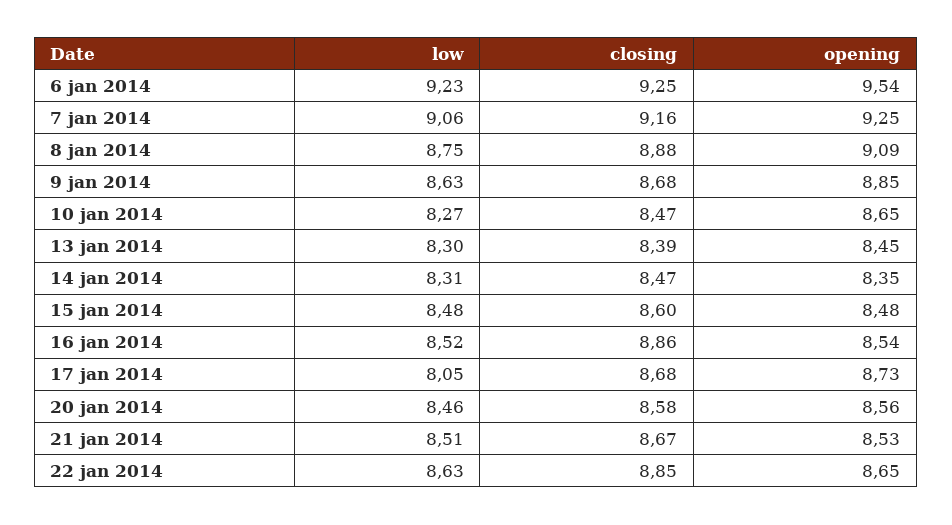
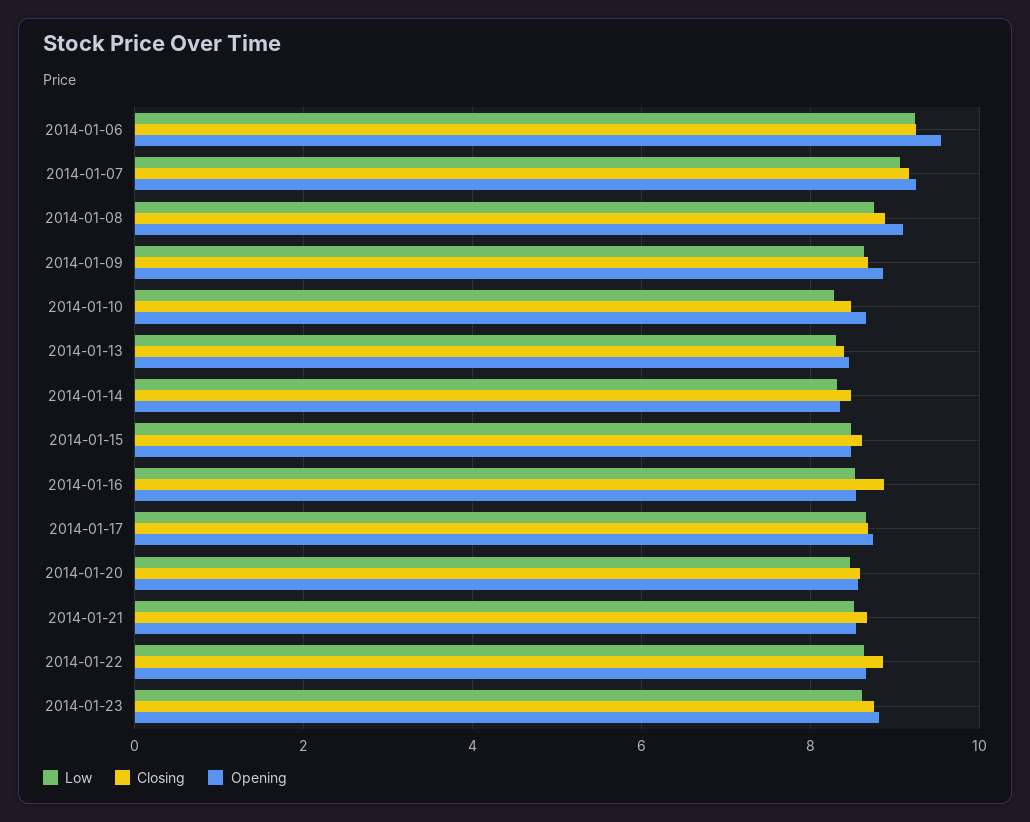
low, 17 jan 2014: 8.05 -> 8.6
low, 2014-01-23: none -> 8.6
closing, 2014-01-23: none -> 8.8
opening, 2014-01-23: none -> 8.8

